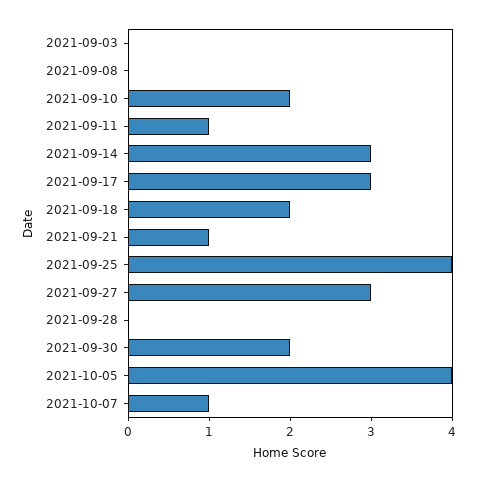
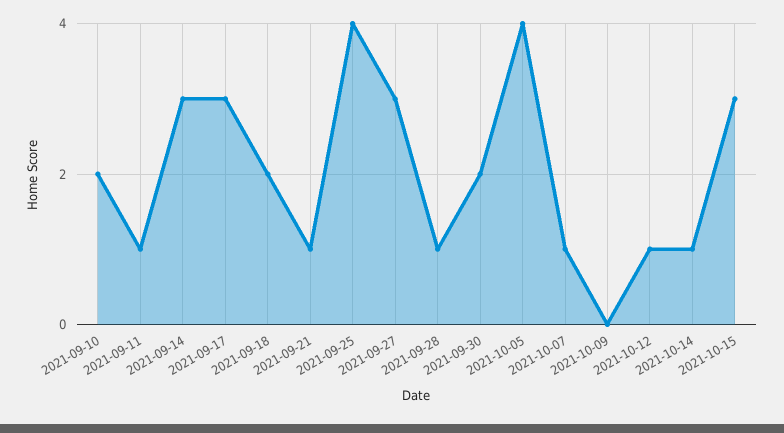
2021-09-03: 0 -> none
2021-09-08: 0 -> none
2021-09-28: 0 -> 1
2021-10-09: none -> 0
2021-10-12: none -> 1
2021-10-14: none -> 1
2021-10-15: none -> 3

